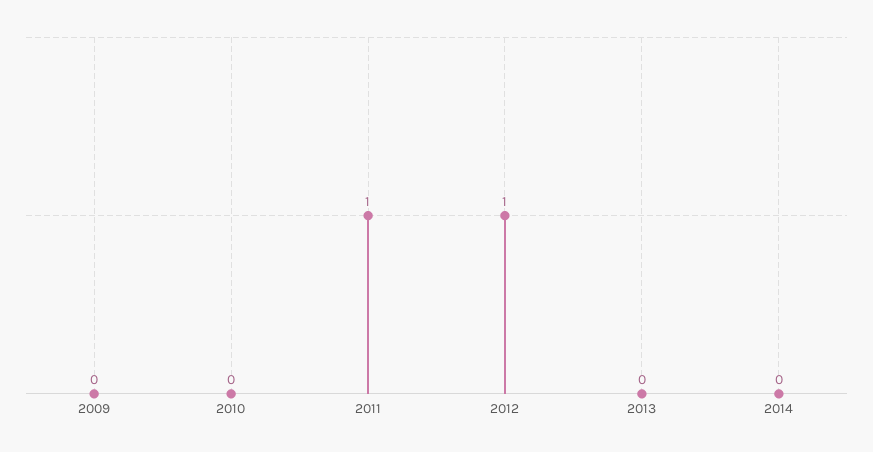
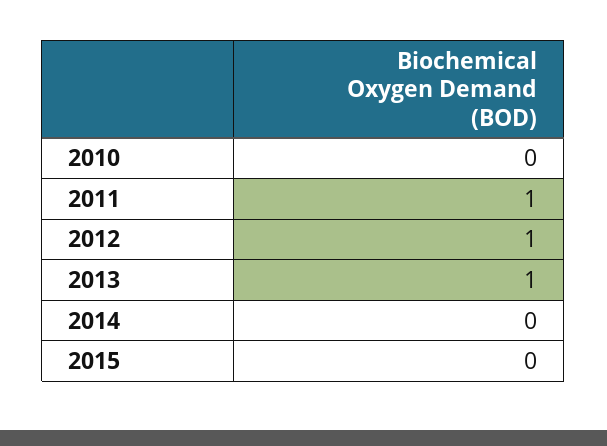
2009: 0 -> none
2013: 0 -> 1
2015: none -> 0

